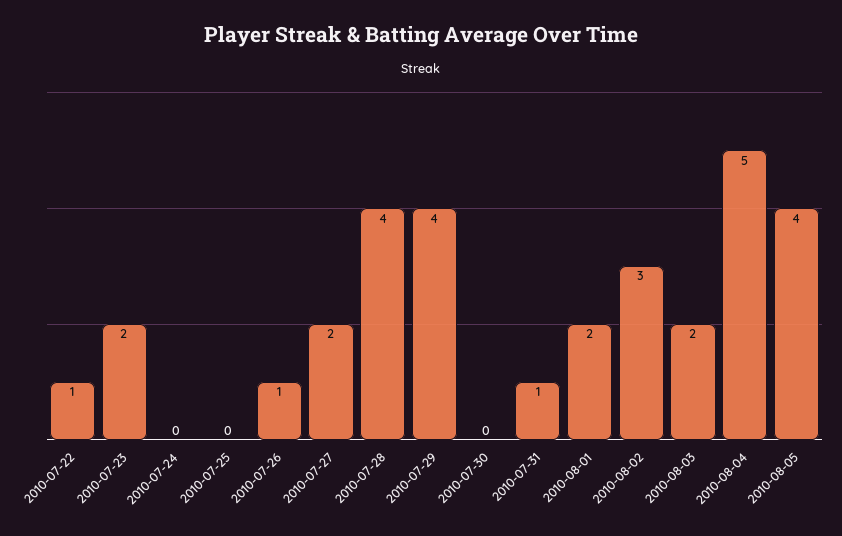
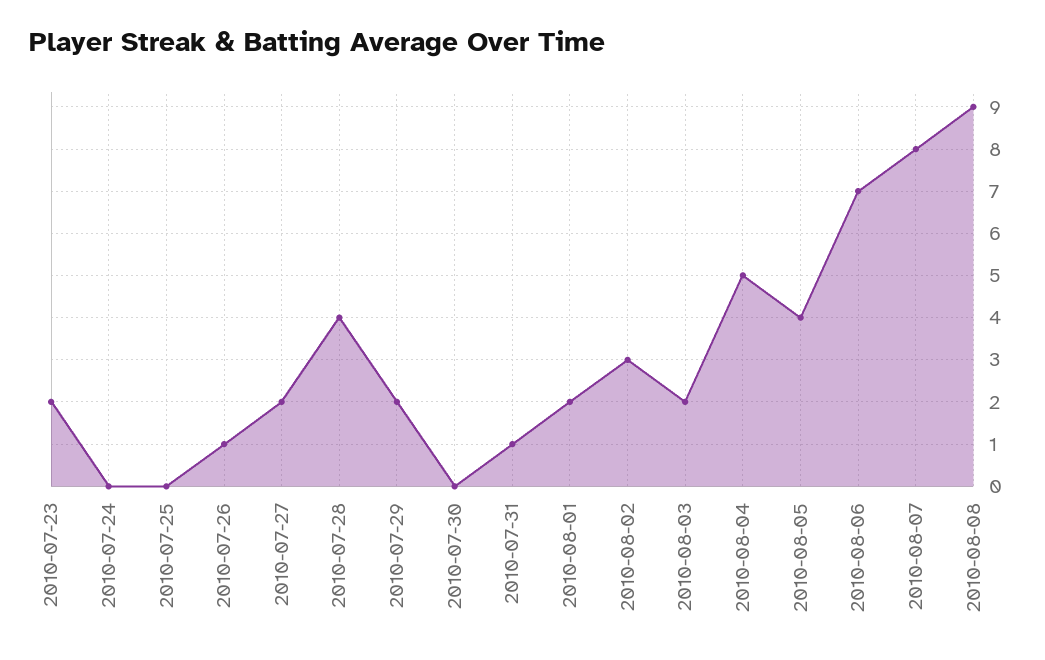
2010-07-22: 1 -> none
2010-07-29: 4 -> 2
2010-08-06: none -> 7
2010-08-07: none -> 8
2010-08-08: none -> 9

